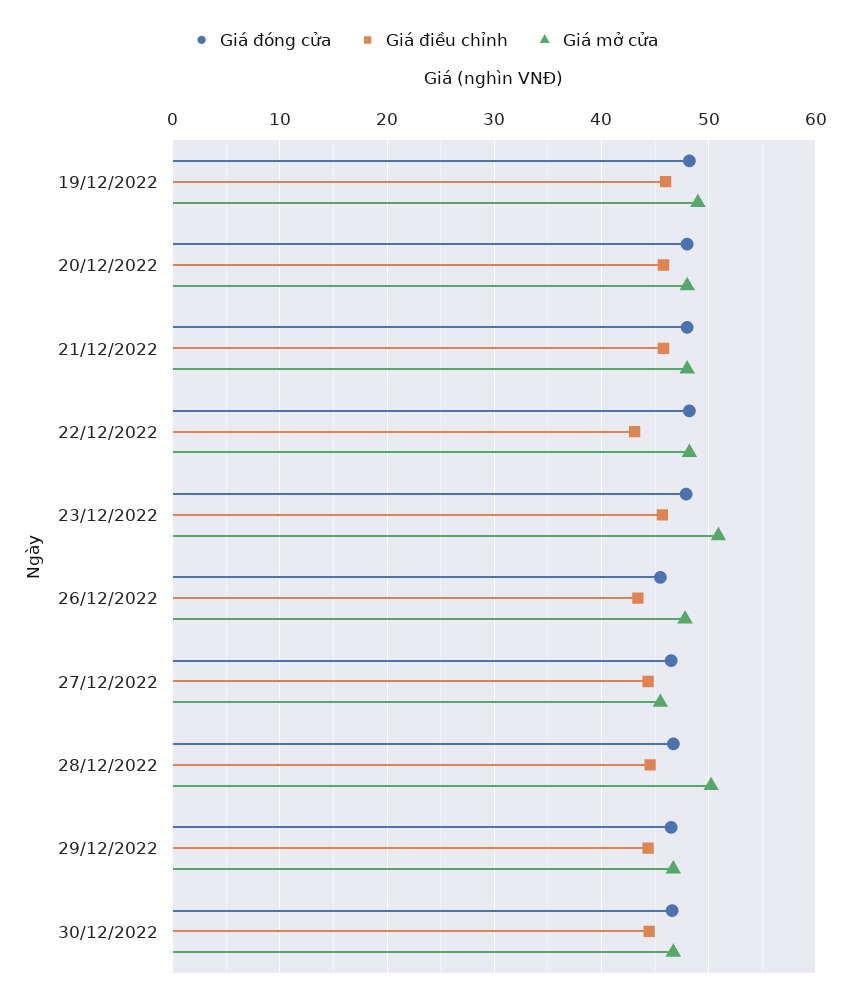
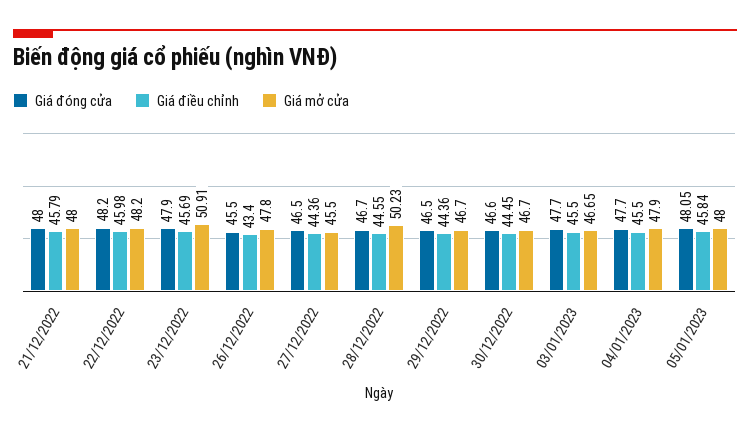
Giá đóng cửa, 19/12/2022: 48 -> none
Giá điều chỉnh, 19/12/2022: 46 -> none
Giá mở cửa, 19/12/2022: 49 -> none
Giá đóng cửa, 20/12/2022: 48 -> none
Giá điều chỉnh, 20/12/2022: 46 -> none
Giá mở cửa, 20/12/2022: 48 -> none
Giá điều chỉnh, 22/12/2022: 43 -> 45.98
Giá đóng cửa, 03/01/2023: none -> 47.7
Giá điều chỉnh, 03/01/2023: none -> 45.5
Giá mở cửa, 03/01/2023: none -> 46.65
Giá đóng cửa, 04/01/2023: none -> 47.7
Giá điều chỉnh, 04/01/2023: none -> 45.5
Giá mở cửa, 04/01/2023: none -> 47.9
Giá đóng cửa, 05/01/2023: none -> 48.05
Giá điều chỉnh, 05/01/2023: none -> 45.84
Giá mở cửa, 05/01/2023: none -> 48

